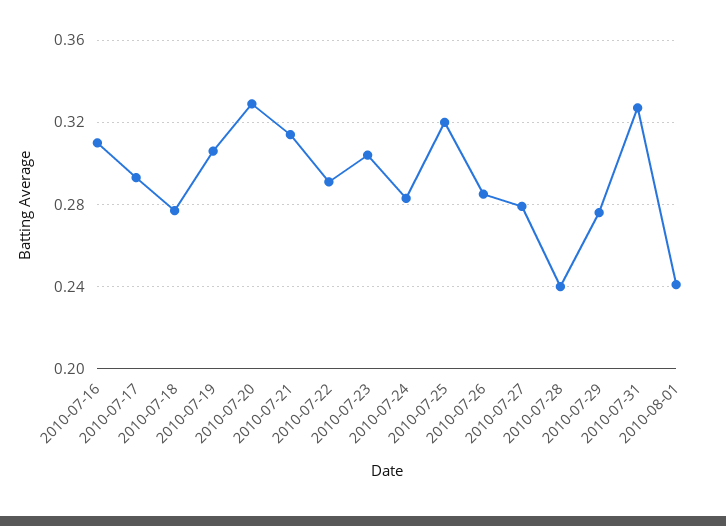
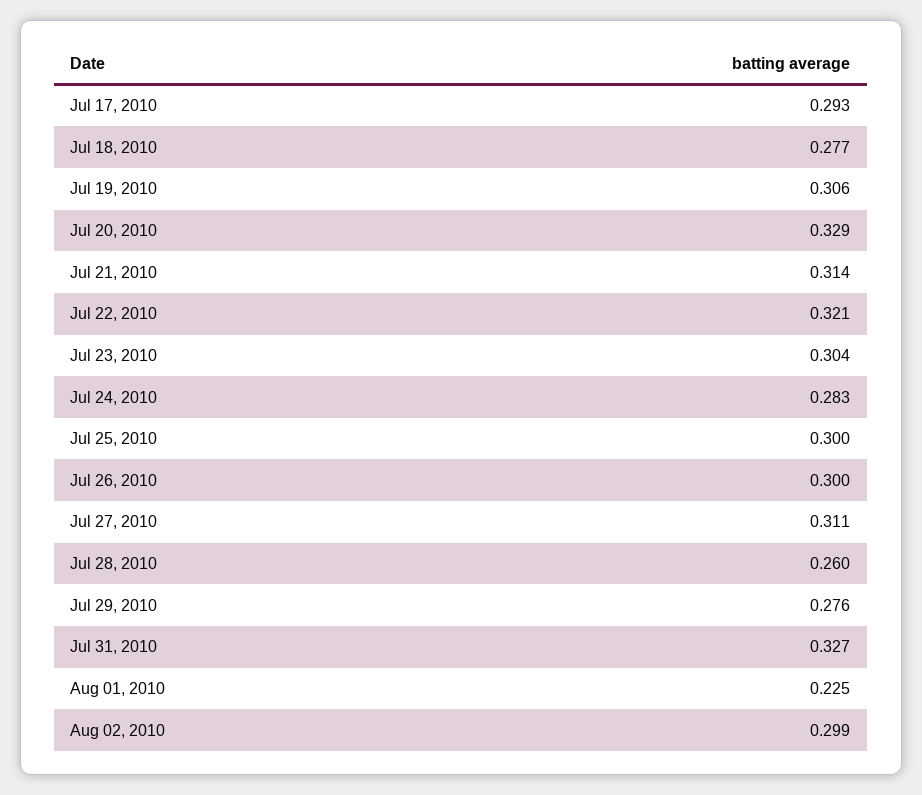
2010-07-16: 0.31 -> none
2010-07-22: 0.29 -> 0.321
2010-07-25: 0.32 -> 0.3
2010-07-26: 0.285 -> 0.3
2010-07-27: 0.28 -> 0.311
2010-07-28: 0.24 -> 0.26
2010-08-01: 0.24 -> 0.225
Aug 02, 2010: none -> 0.299

